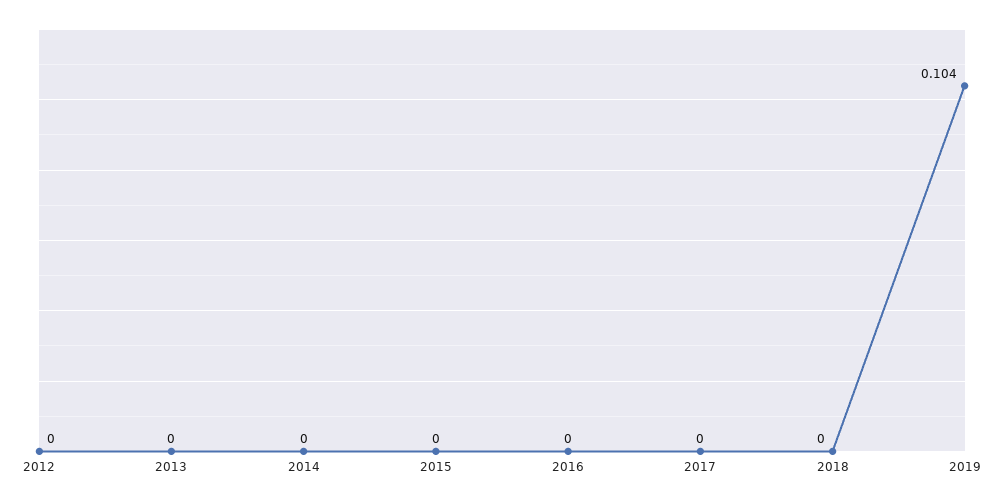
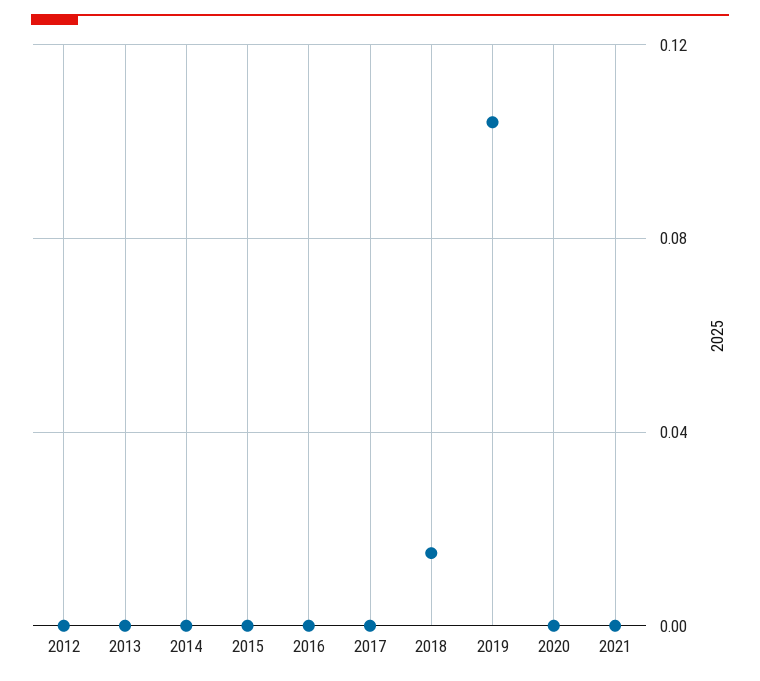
2018: 0 -> 0.015
2020: none -> 0
2021: none -> 0

